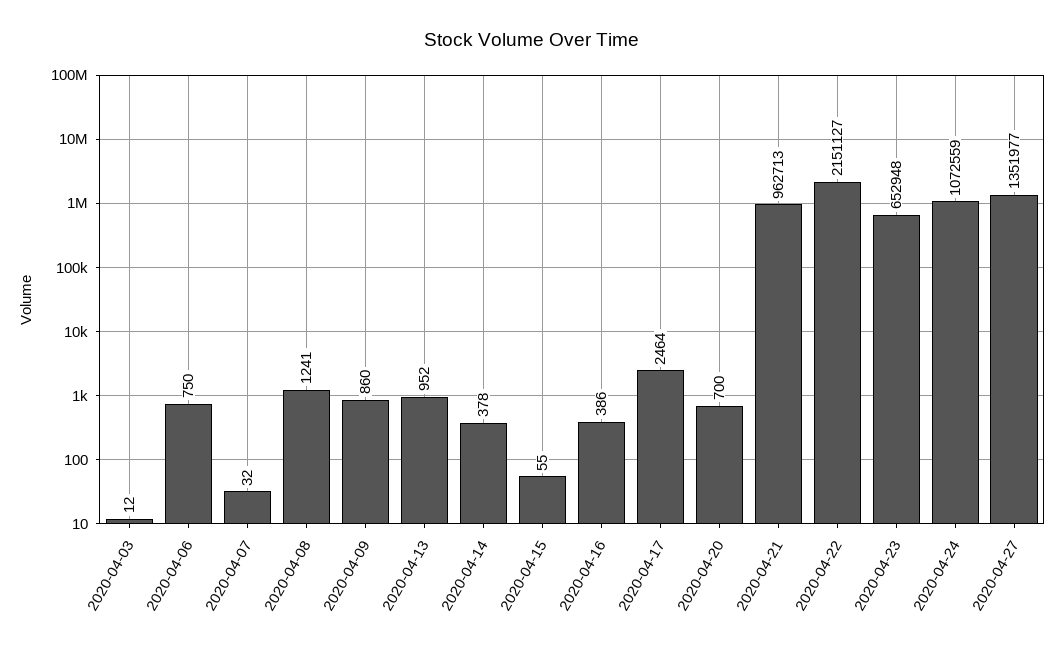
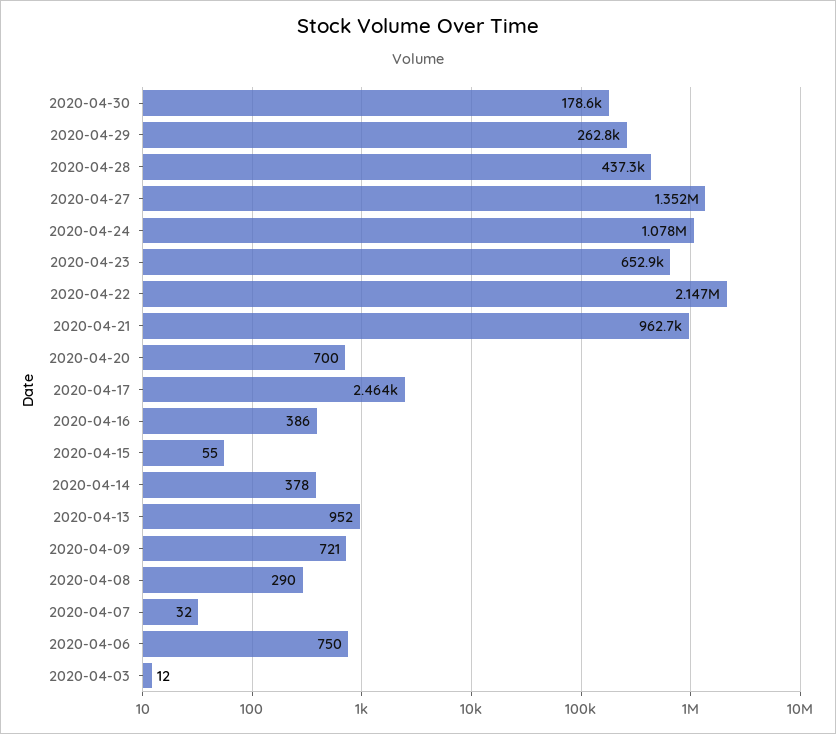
2020-04-08: 1241 -> 290
2020-04-09: 860 -> 721
2020-04-22: 2151127 -> 2147000
2020-04-24: 1072559 -> 1078000
2020-04-30: none -> 178600
2020-04-29: none -> 262800
2020-04-28: none -> 437300

